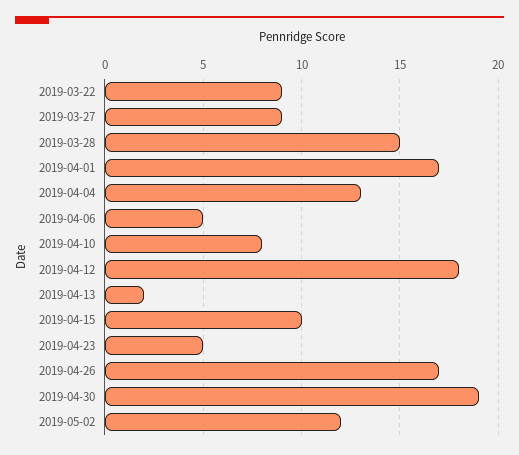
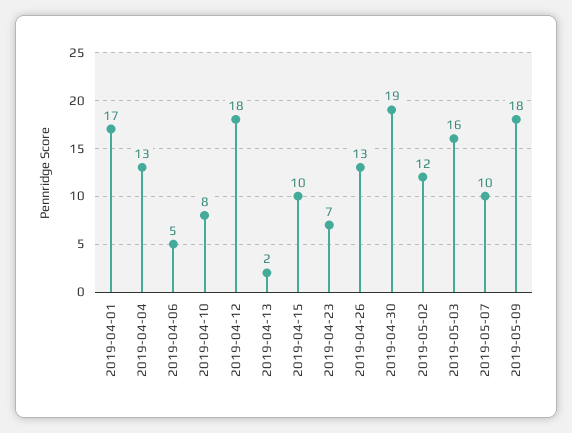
2019-03-22: 9 -> none
2019-03-27: 9 -> none
2019-03-28: 15 -> none
2019-04-23: 5 -> 7
2019-04-26: 17 -> 13
2019-05-03: none -> 16
2019-05-07: none -> 10
2019-05-09: none -> 18

